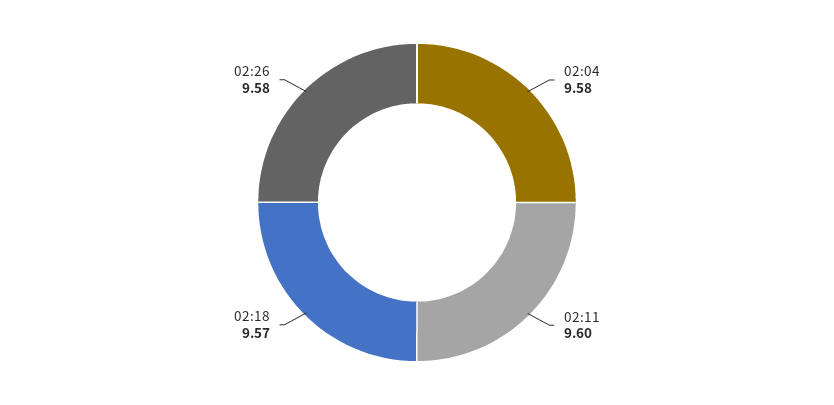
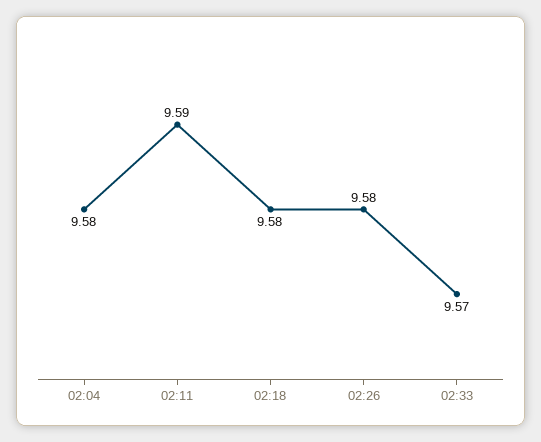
02:11: 9.6 -> 9.59
02:18: 9.57 -> 9.58
02:33: none -> 9.57

